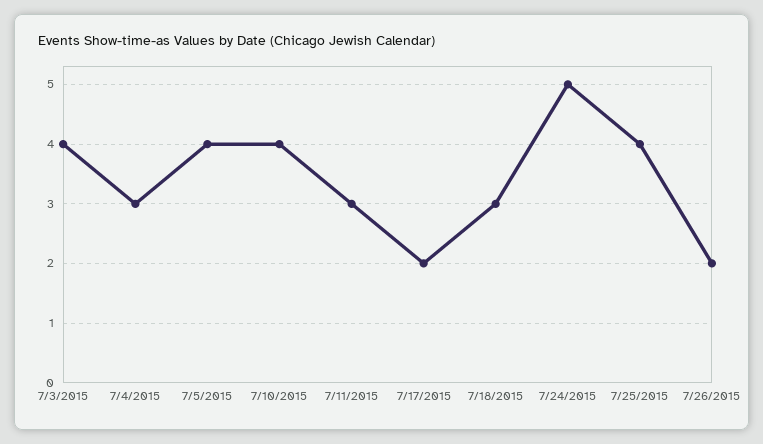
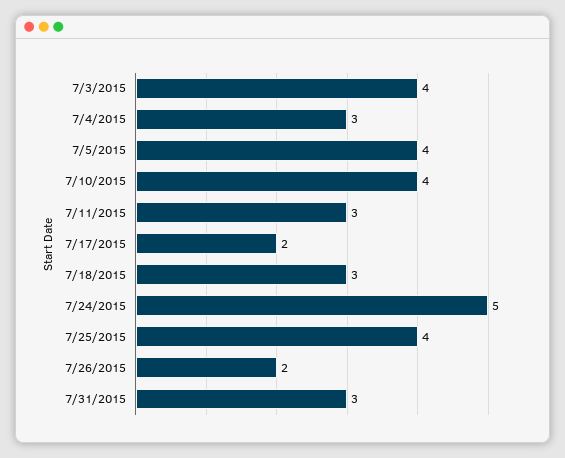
7/31/2015: none -> 3

